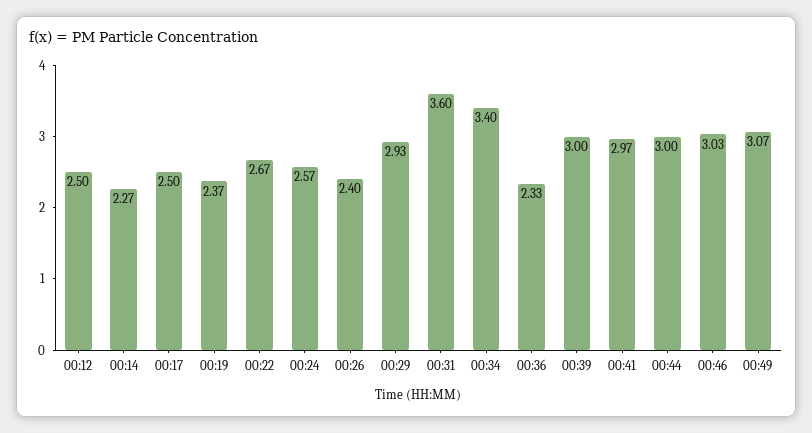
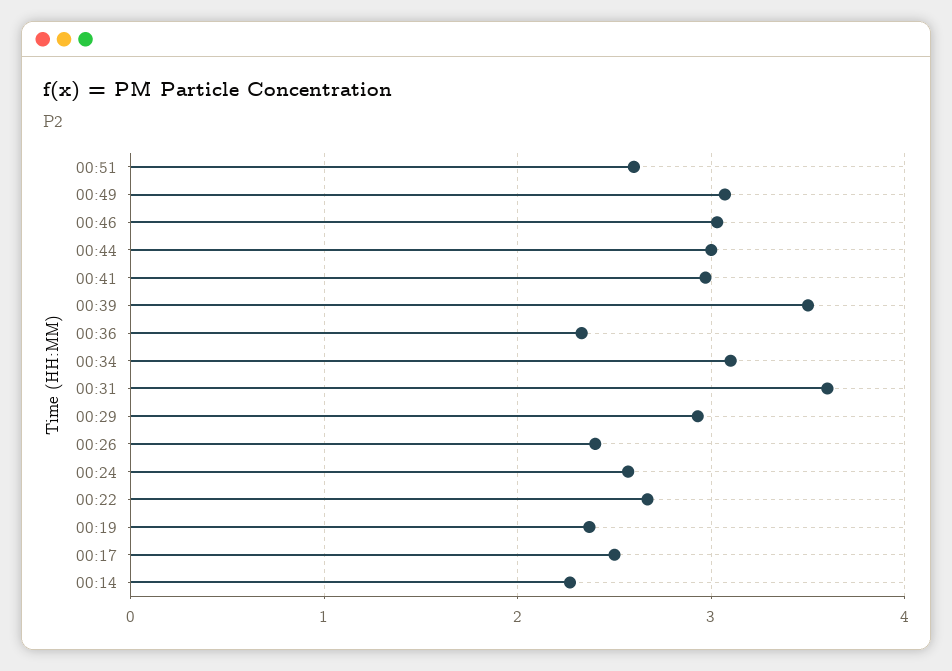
00:12: 2.5 -> none
00:34: 3.4 -> 3.1
00:39: 3 -> 3.5
00:51: none -> 2.6

